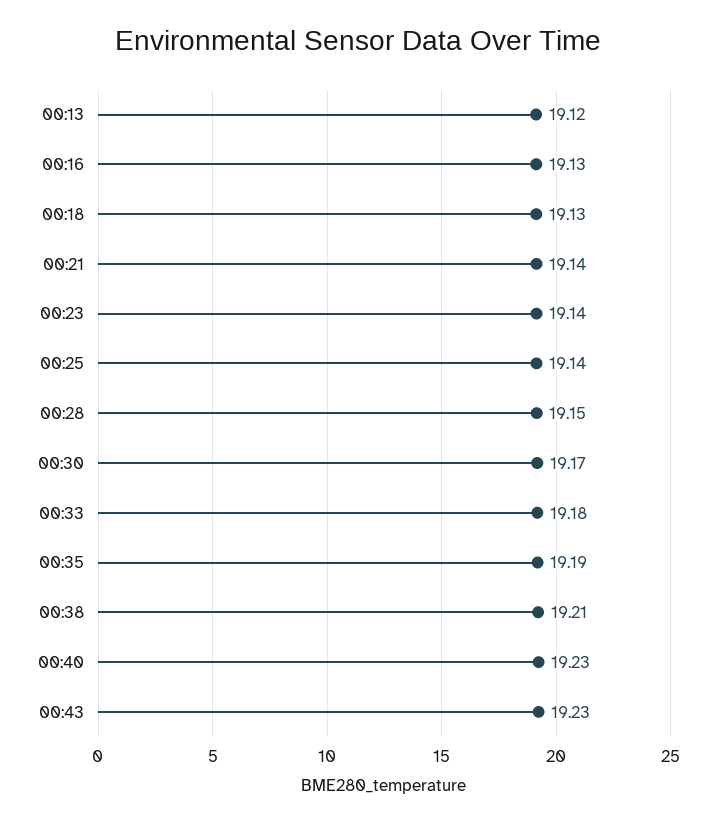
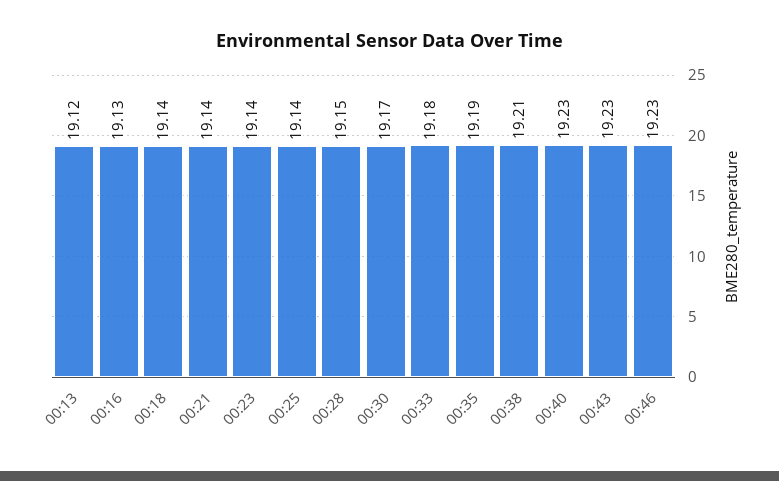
00:18: 19.13 -> 19.14
00:46: none -> 19.23

